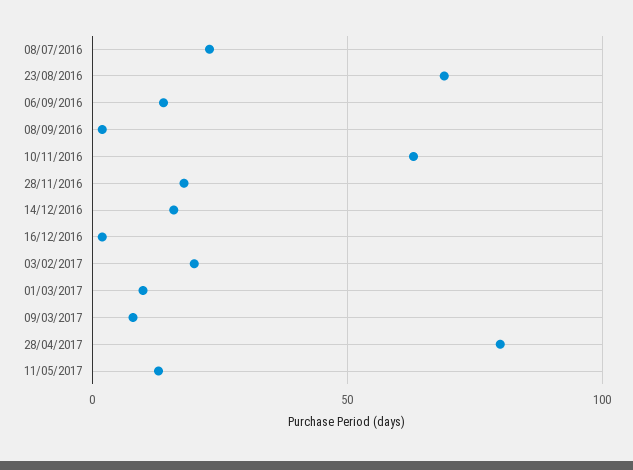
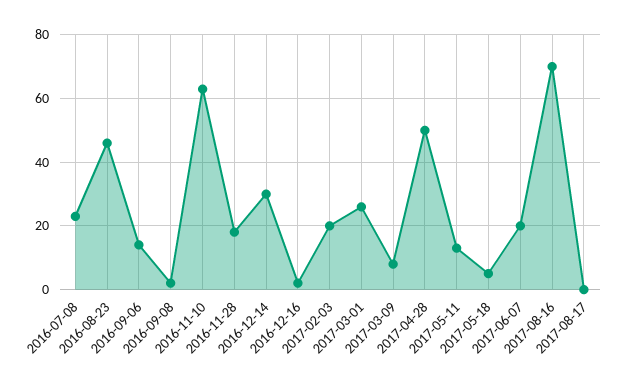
23/08/2016: 70 -> 45
14/12/2016: 15 -> 30
01/03/2017: 10 -> 25
28/04/2017: 80 -> 50
2017-05-18: none -> 5
2017-06-07: none -> 20
2017-08-16: none -> 70
2017-08-17: none -> 0

